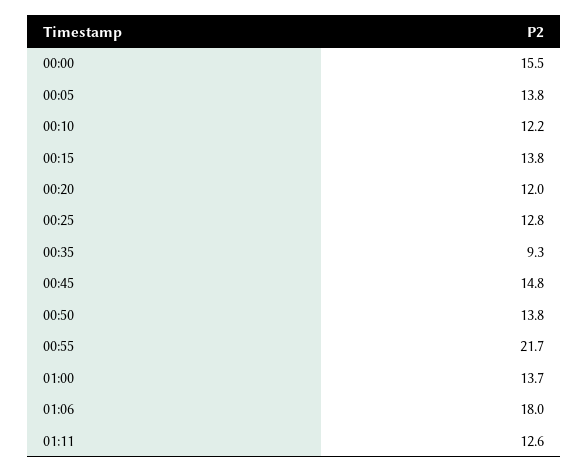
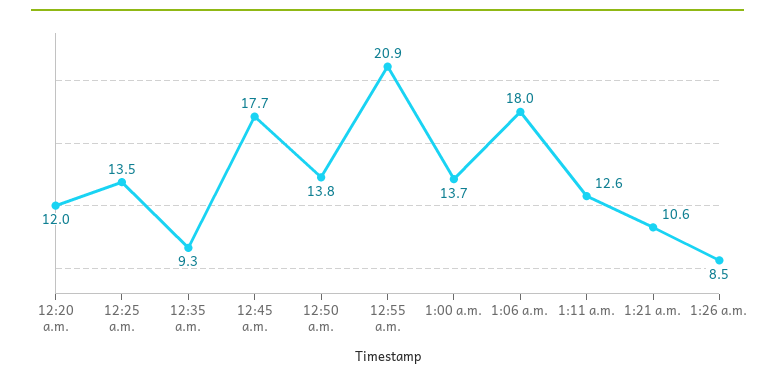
00:00: 15.5 -> none
00:05: 13.8 -> none
00:10: 12.2 -> none
00:15: 13.8 -> none
00:25: 12.8 -> 13.5
00:45: 14.8 -> 17.7
00:55: 21.7 -> 20.9
1:21 a.m.: none -> 10.6
1:26 a.m.: none -> 8.5

